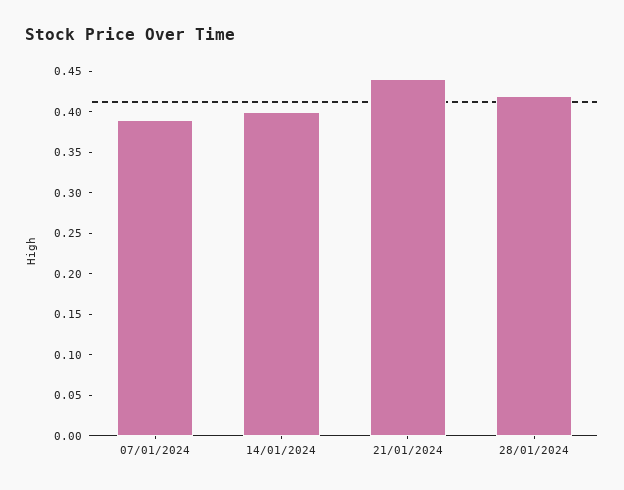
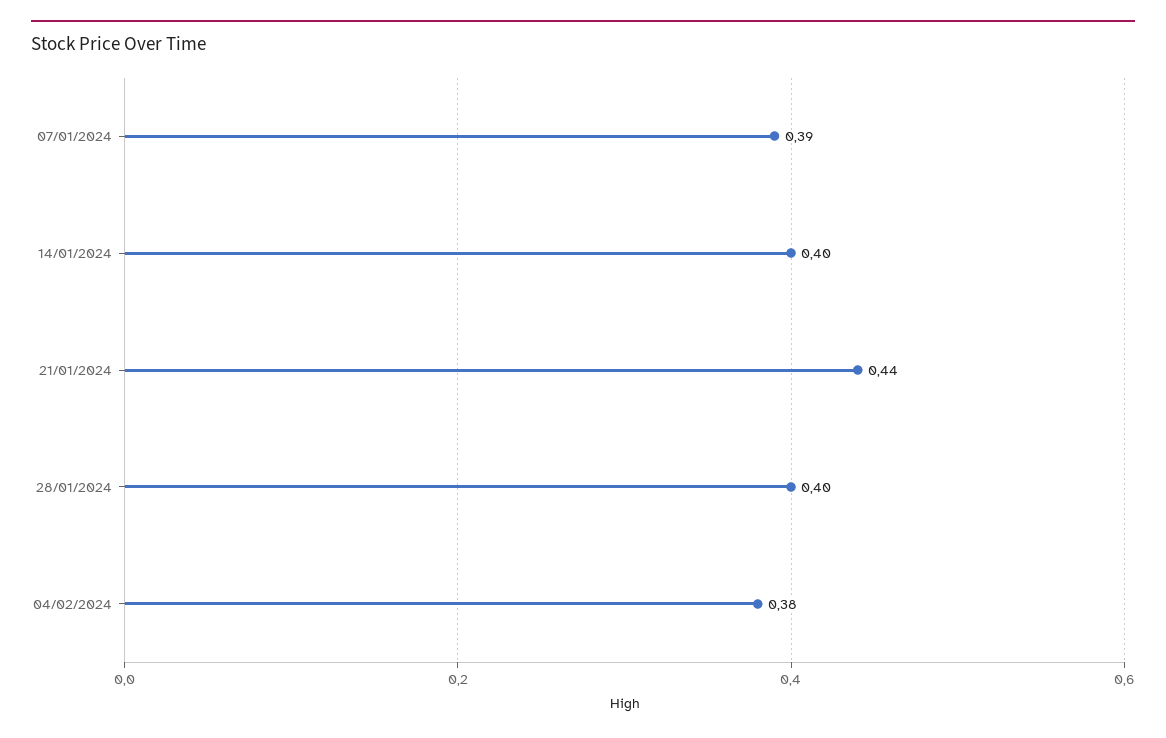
28/01/2024: 0.42 -> 0.4
04/02/2024: none -> 0.38

